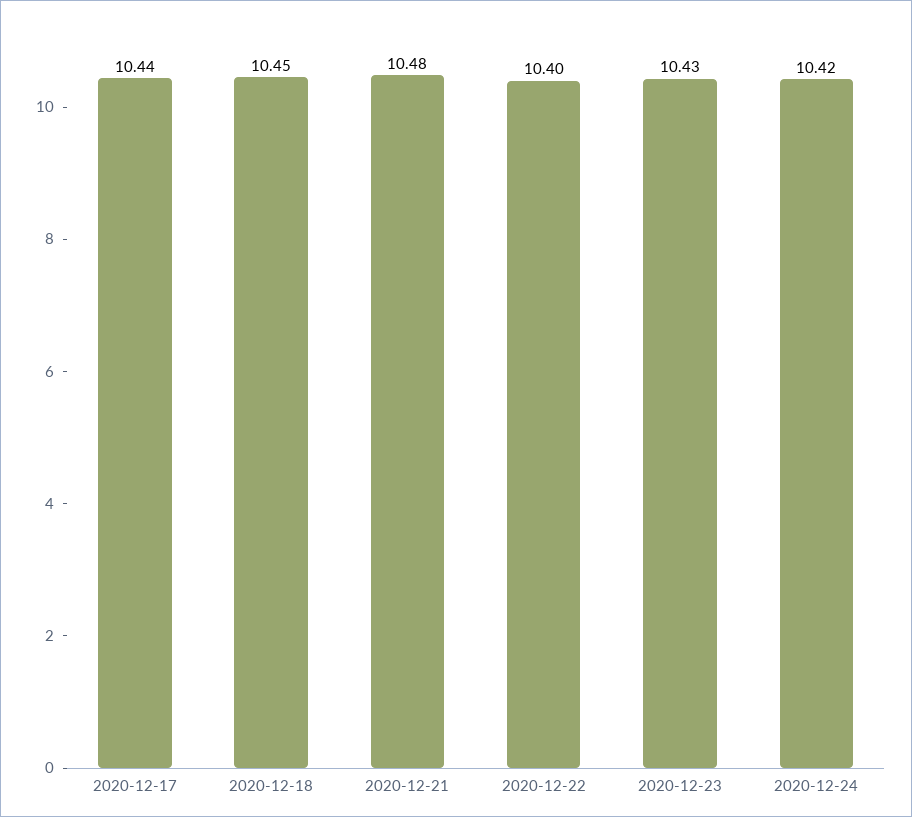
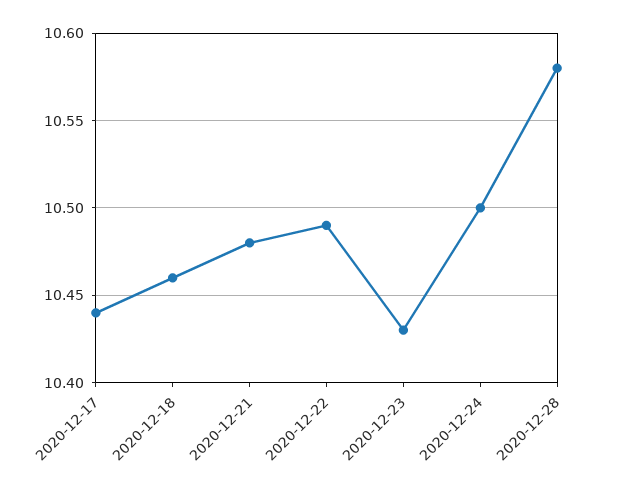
2020-12-18: 10.45 -> 10.46
2020-12-22: 10.4 -> 10.49
2020-12-24: 10.42 -> 10.5
2020-12-28: none -> 10.58

